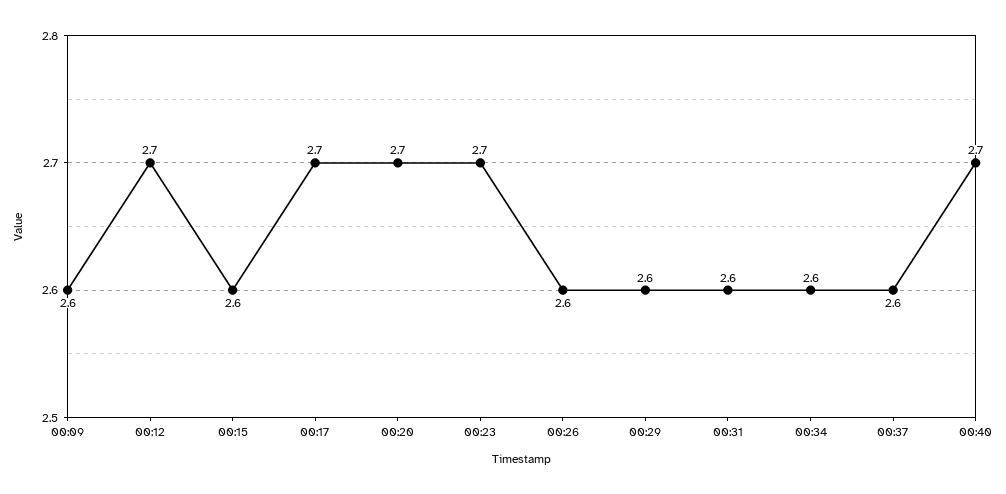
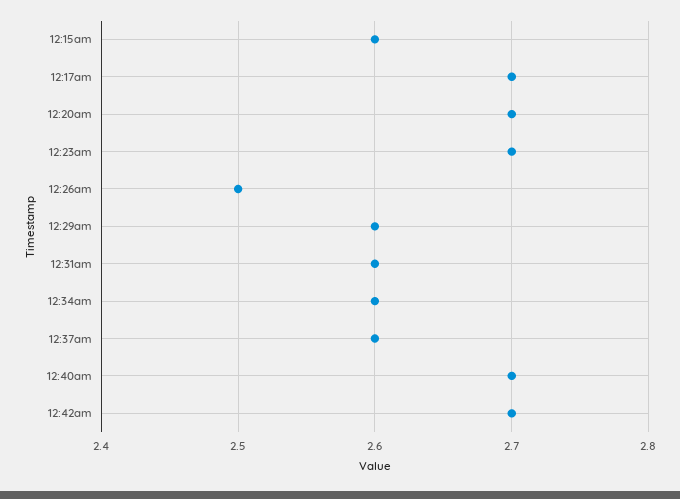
00:09: 2.6 -> none
00:12: 2.7 -> none
00:26: 2.6 -> 2.5
12:42am: none -> 2.7

